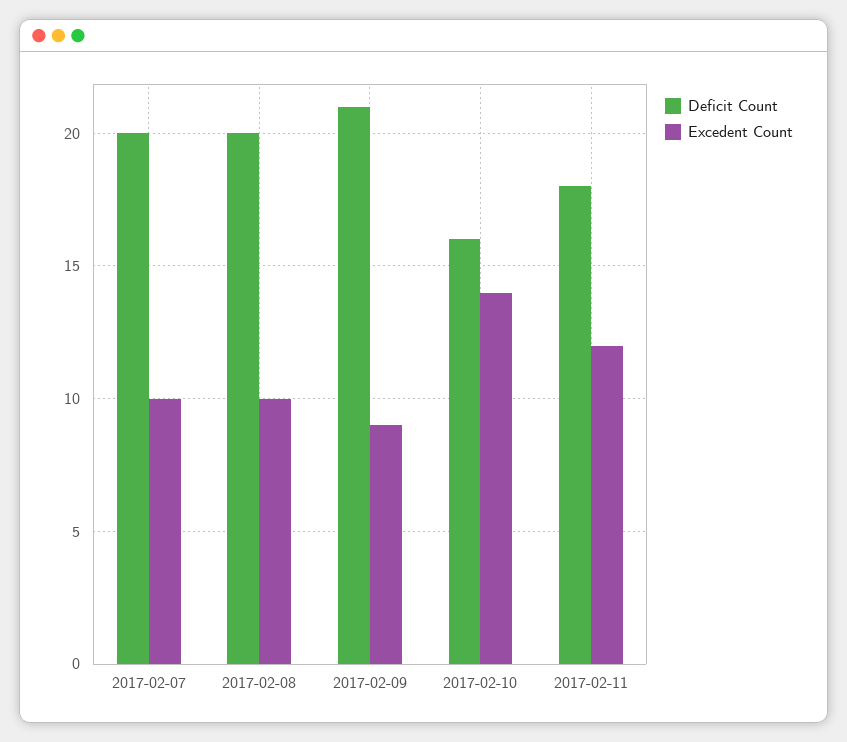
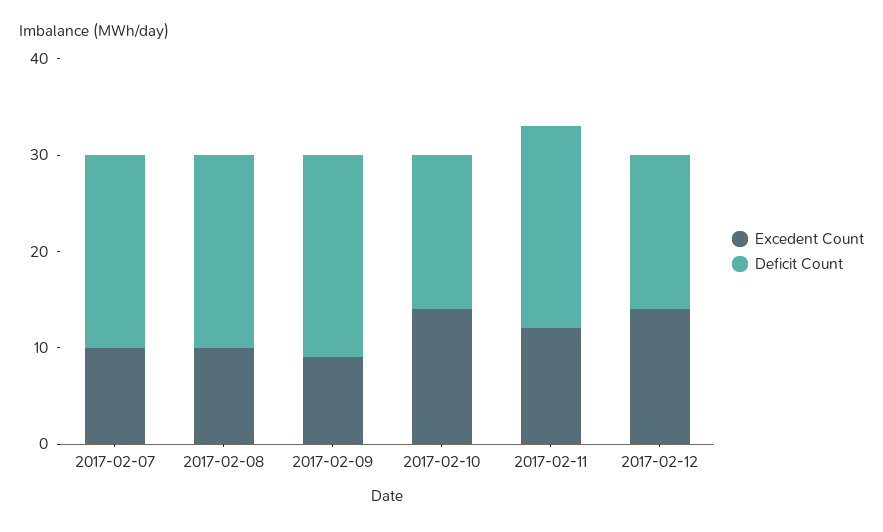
Deficit Count, 2017-02-11: 18 -> 21
Excedent Count, 2017-02-12: none -> 14
Deficit Count, 2017-02-12: none -> 16

